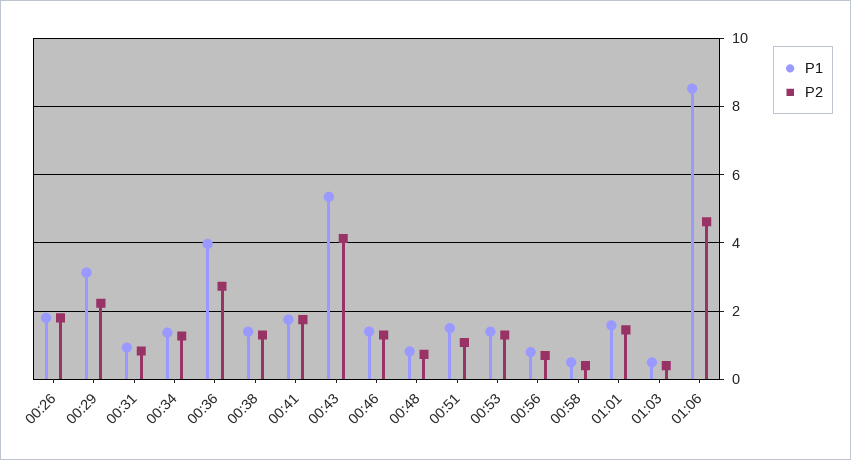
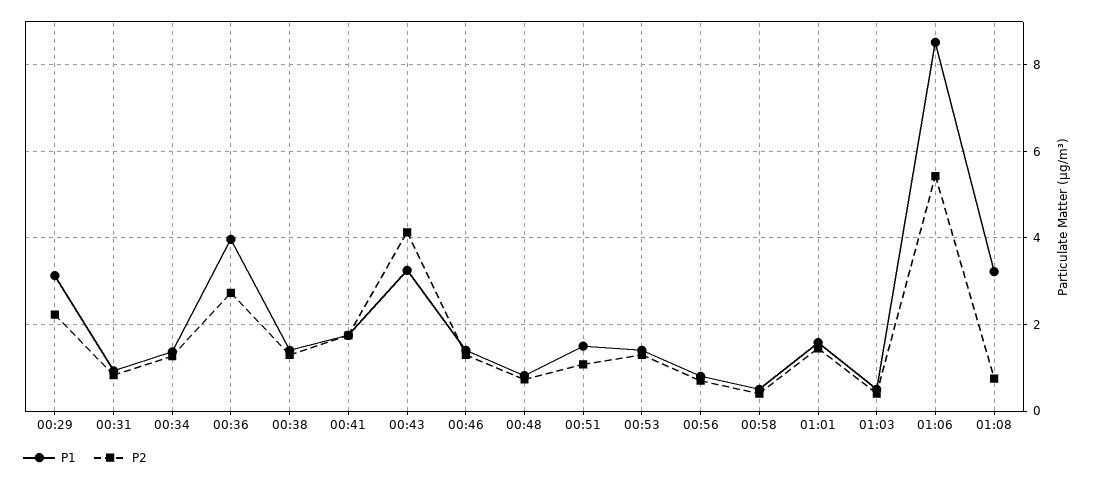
P1, 00:26: 1.8 -> none
P2, 00:26: 1.8 -> none
P1, 00:43: 5.4 -> 3.2
P2, 01:06: 4.6 -> 5.4
P1, 01:08: none -> 3.2
P2, 01:08: none -> 0.8

